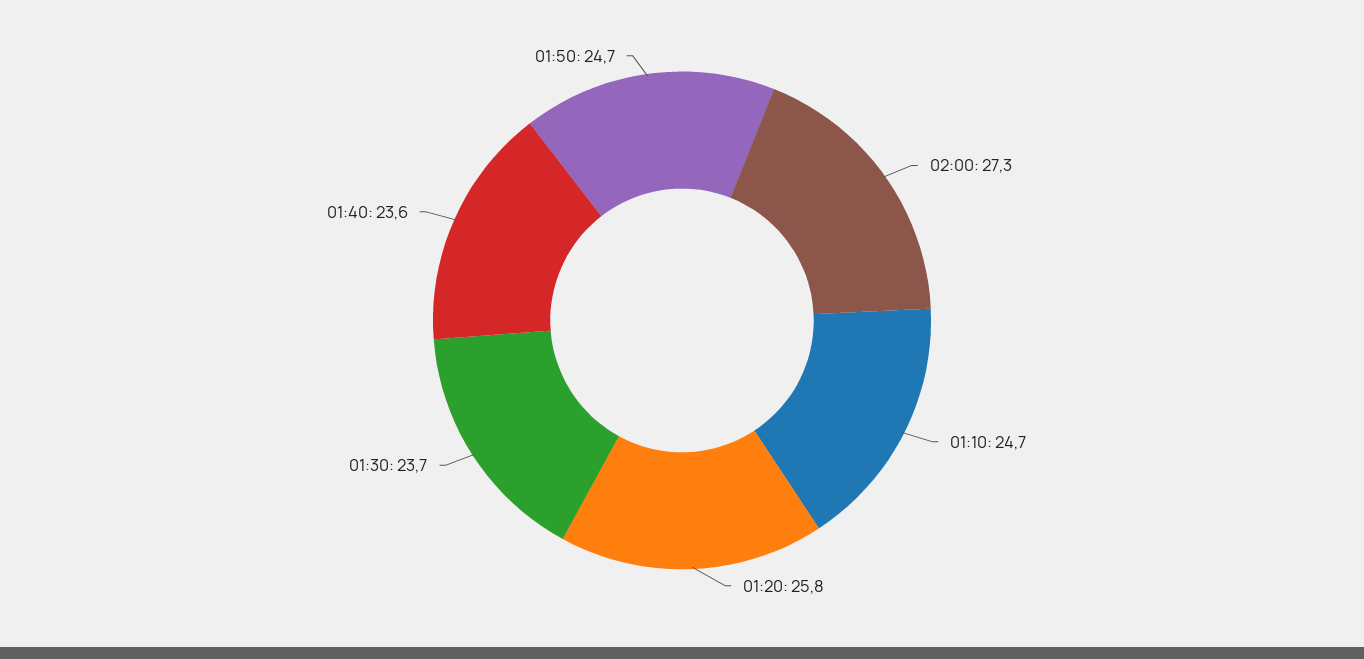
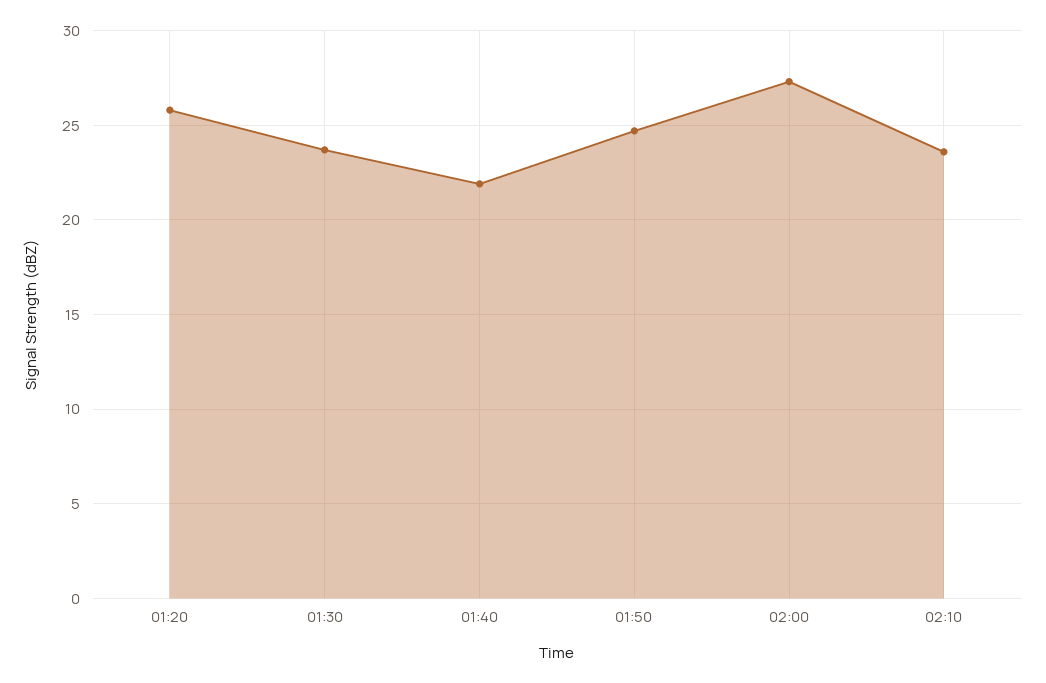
01:10: 24.7 -> none
01:40: 23.6 -> 22
02:10: none -> 23.5

